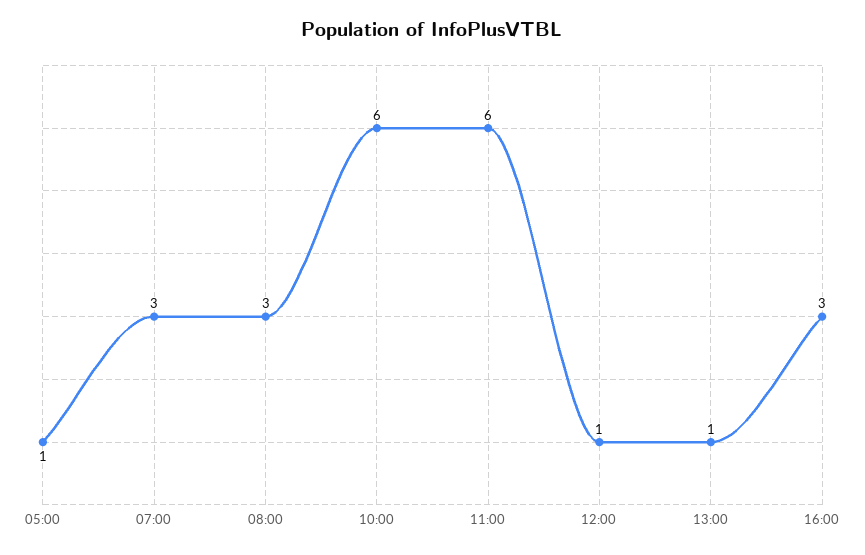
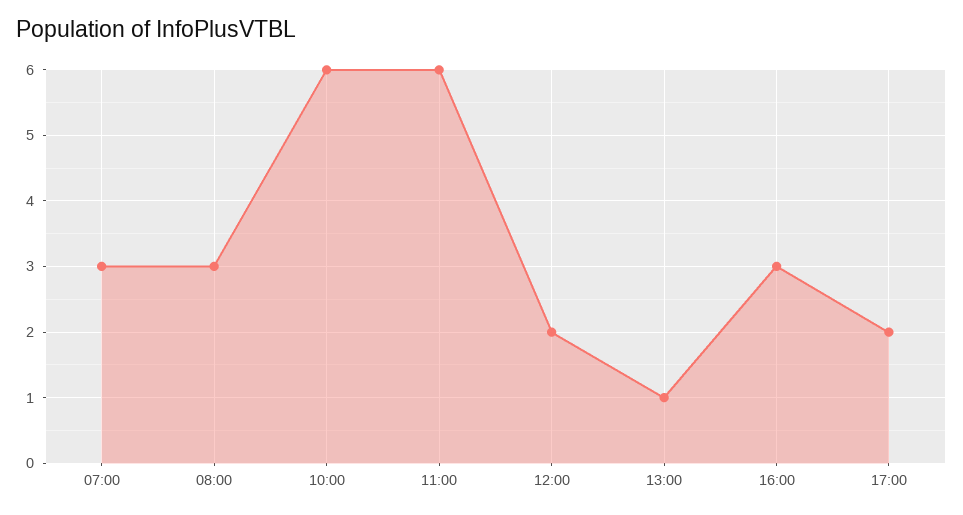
05:00: 1 -> none
12:00: 1 -> 2
17:00: none -> 2

